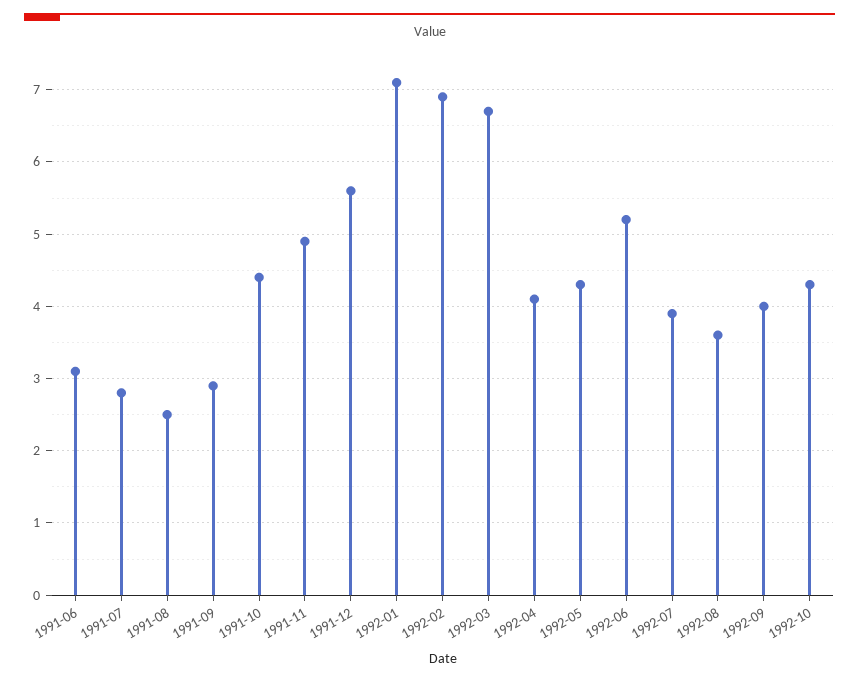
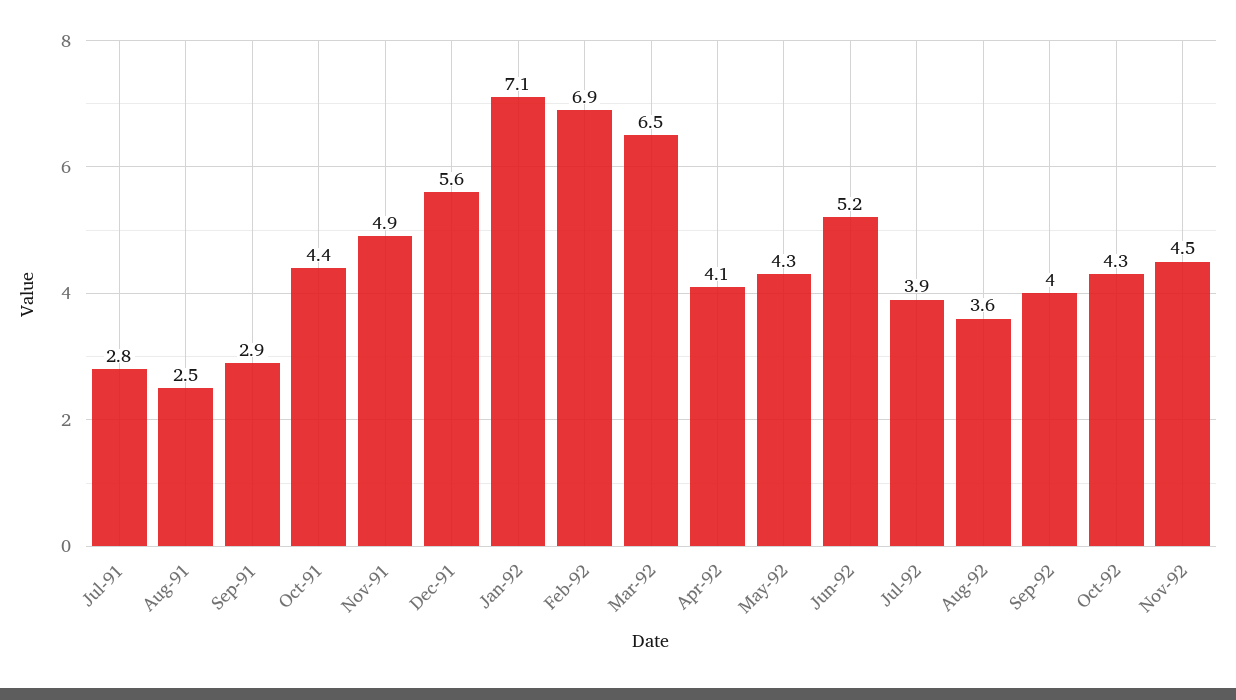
1991-06: 3.1 -> none
1992-03: 6.7 -> 6.5
Nov-92: none -> 4.5

